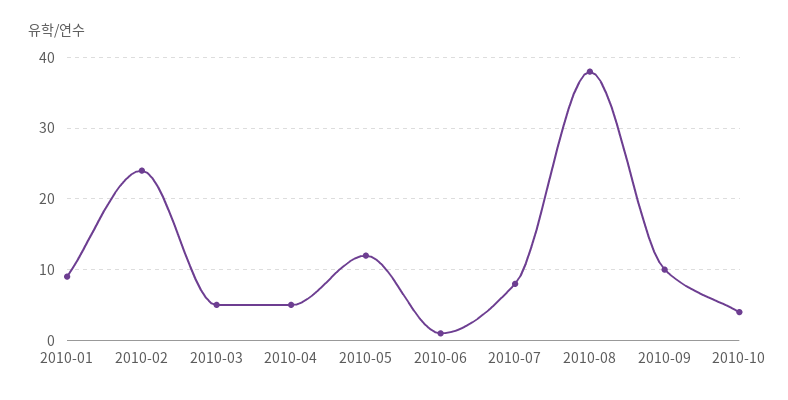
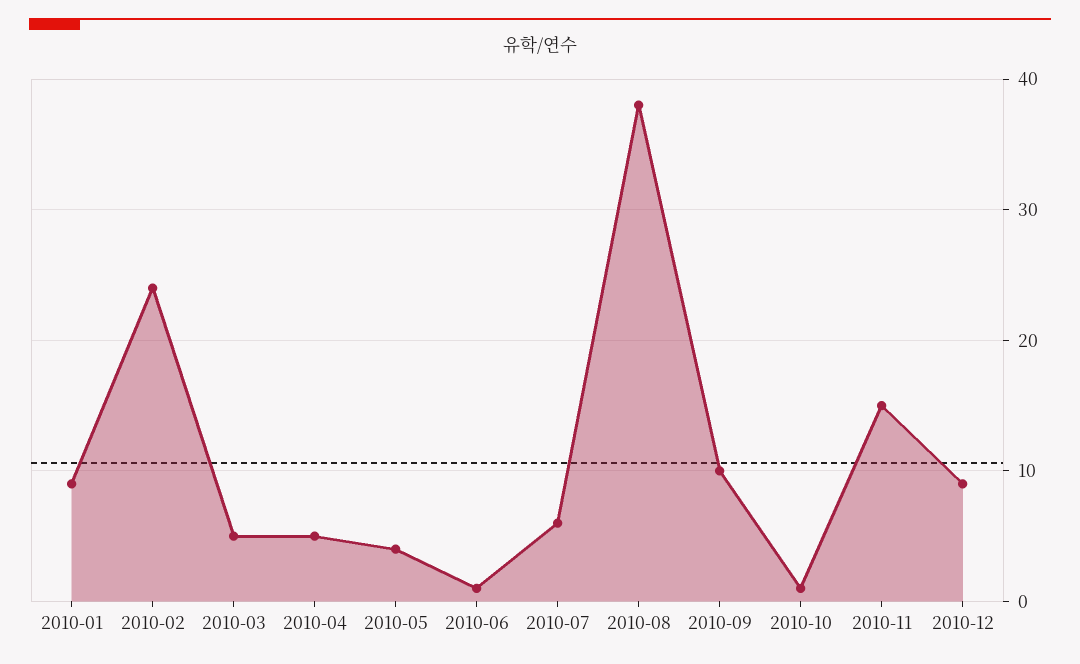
2010-05: 12 -> 4
2010-07: 8 -> 6
2010-10: 4 -> 1
2010-11: none -> 15
2010-12: none -> 9

